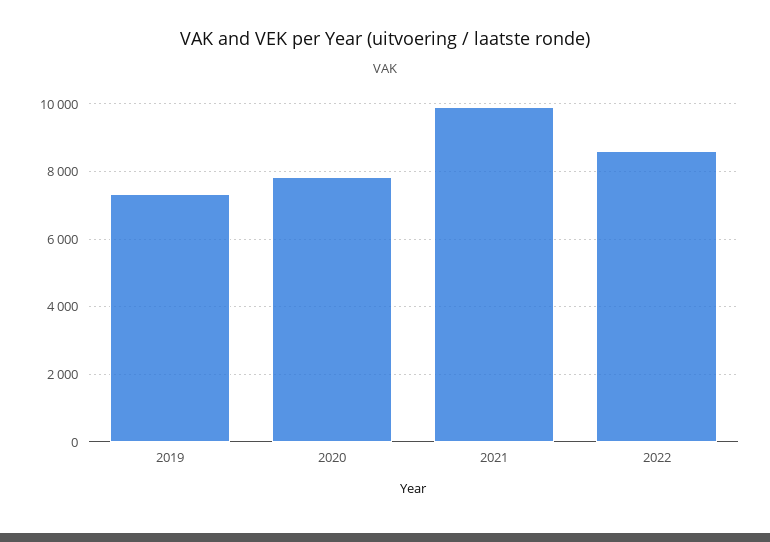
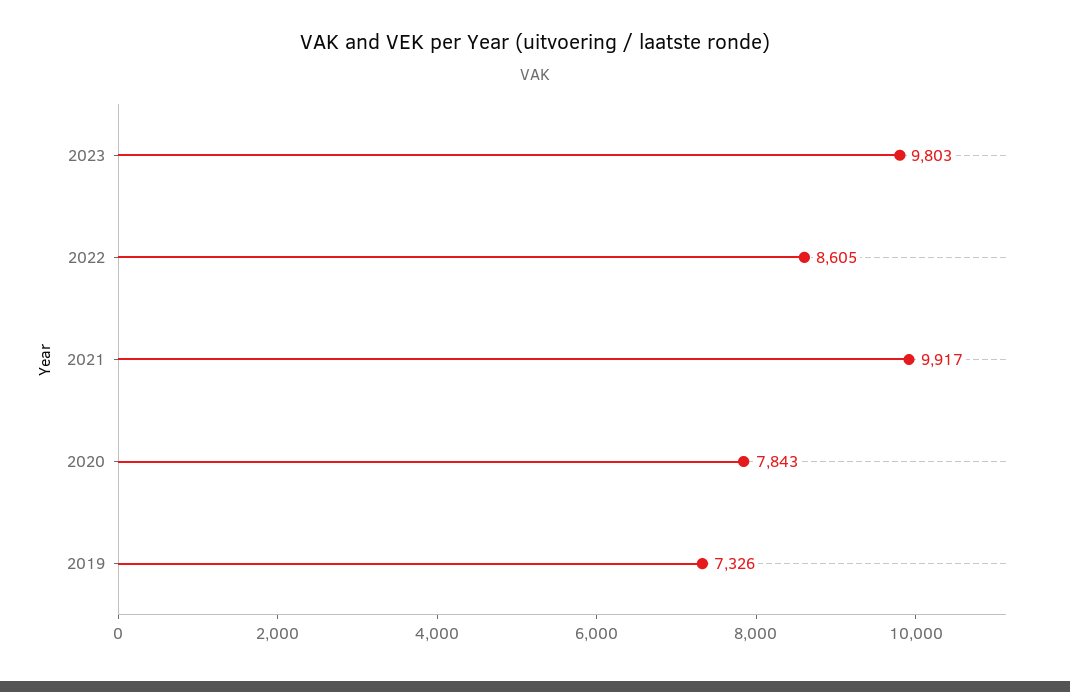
2023: none -> 9803

